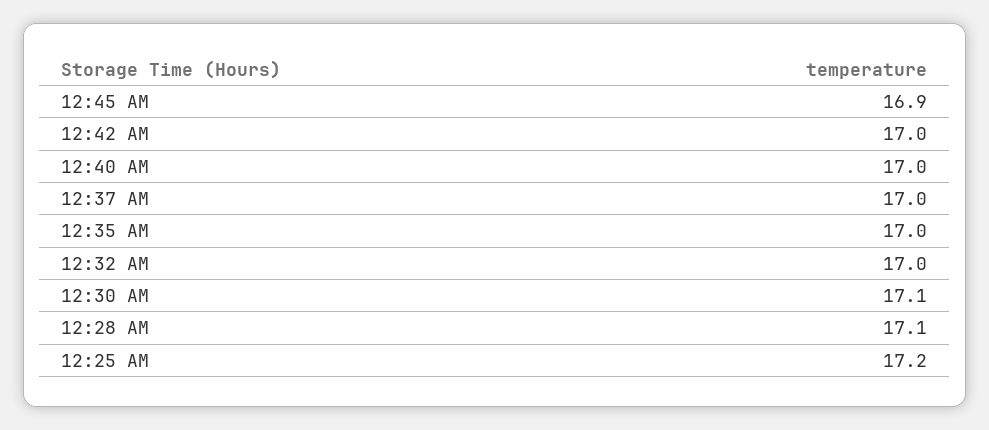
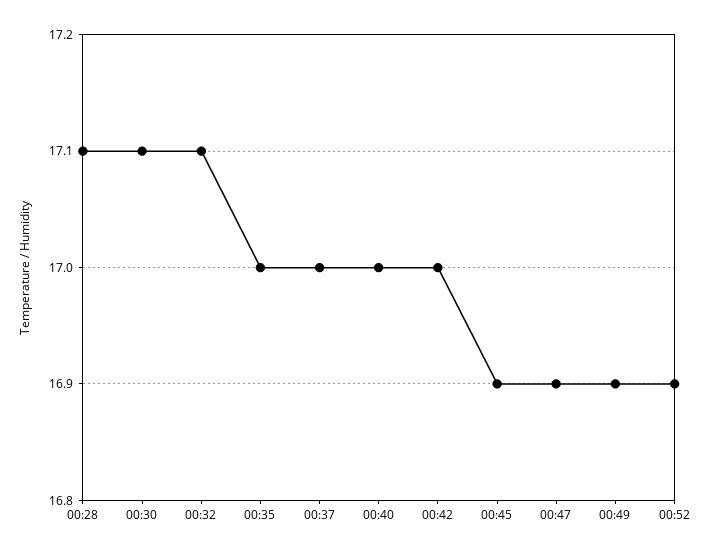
12:32 AM: 17 -> 17.1
12:25 AM: 17.2 -> none
00:47: none -> 16.9
00:49: none -> 16.9
00:52: none -> 16.9

